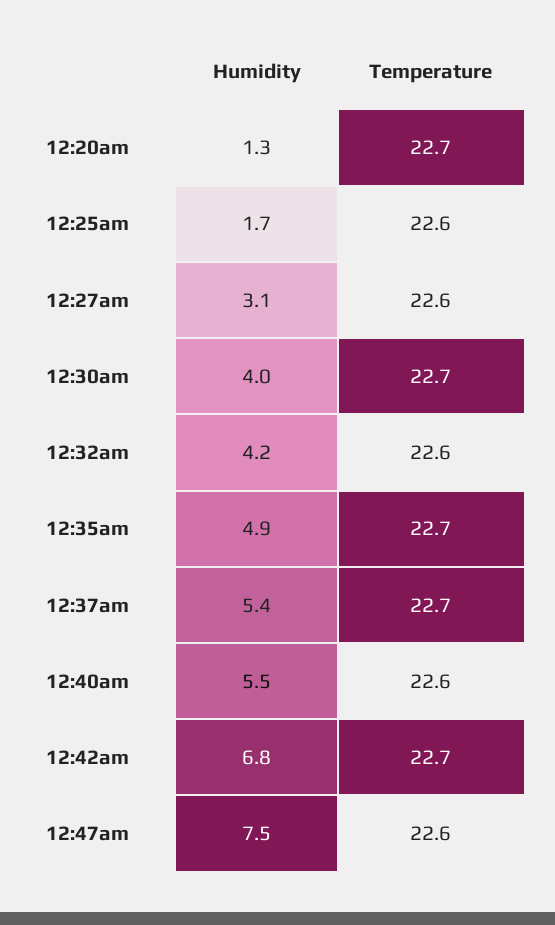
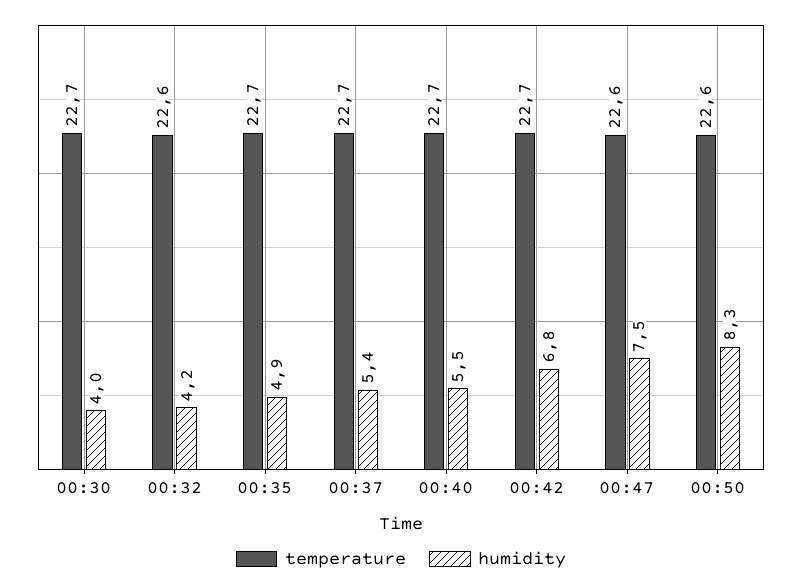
Humidity, 12:20am: 1.3 -> none
Temperature, 12:20am: 22.7 -> none
Humidity, 12:25am: 1.7 -> none
Temperature, 12:25am: 22.6 -> none
Humidity, 12:27am: 3.1 -> none
Temperature, 12:27am: 22.6 -> none
Temperature, 12:40am: 22.6 -> 22.7
Temperature, 00:50: none -> 22.6
Humidity, 00:50: none -> 8.3

